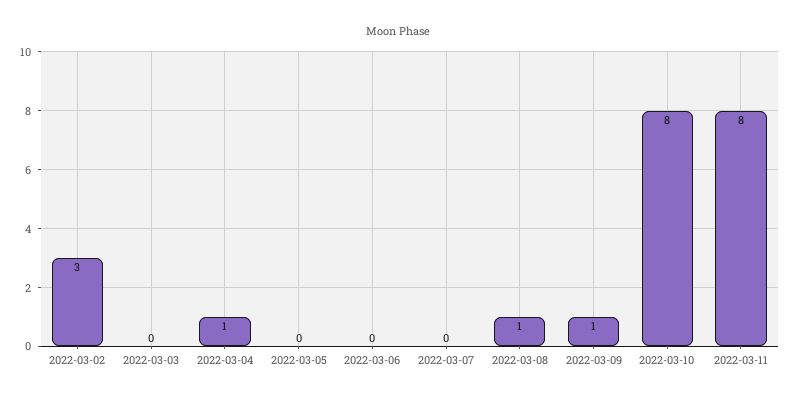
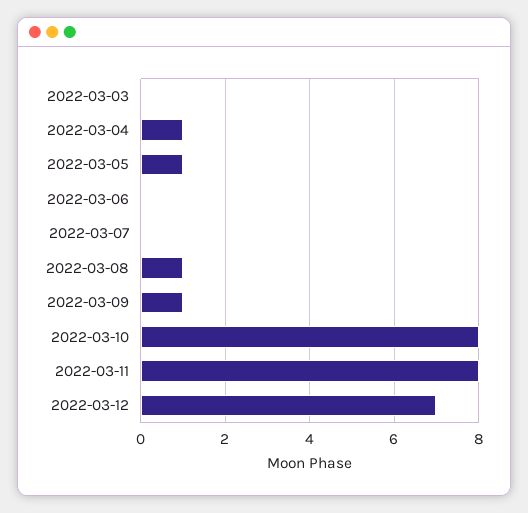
2022-03-02: 3 -> none
2022-03-05: 0 -> 1
2022-03-12: none -> 7

